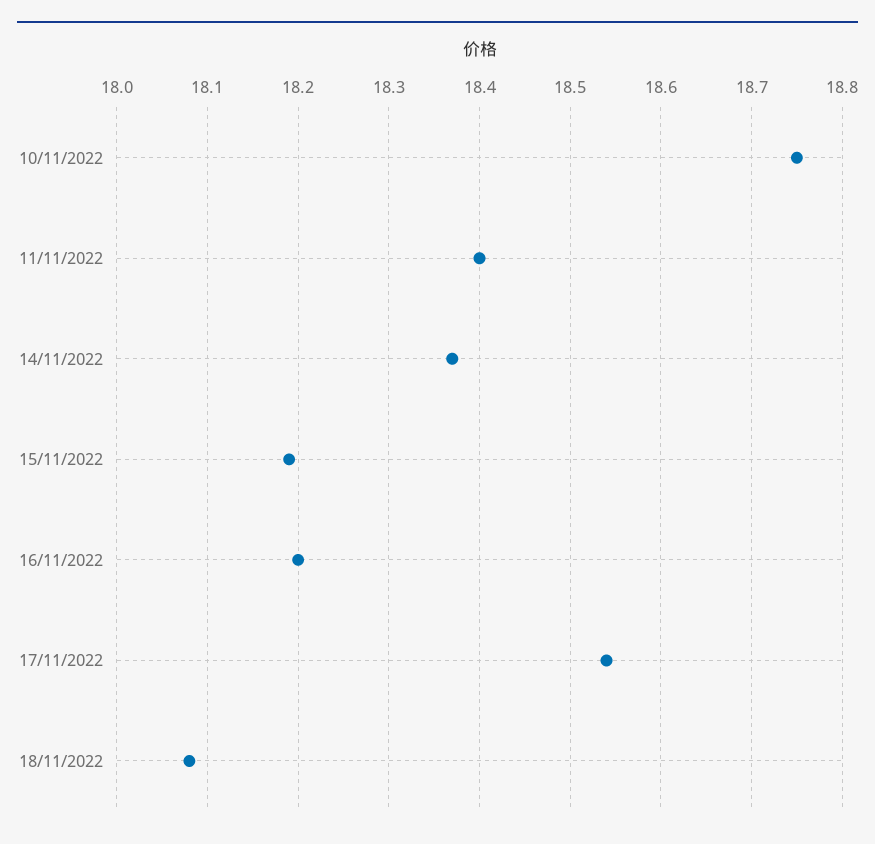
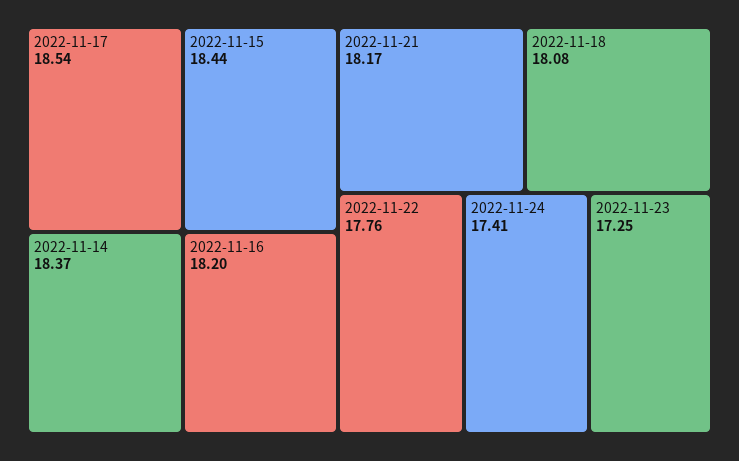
10/11/2022: 18.75 -> none
11/11/2022: 18.4 -> none
15/11/2022: 18.19 -> 18.44
2022-11-21: none -> 18.17
2022-11-22: none -> 17.76
2022-11-24: none -> 17.41
2022-11-23: none -> 17.25

